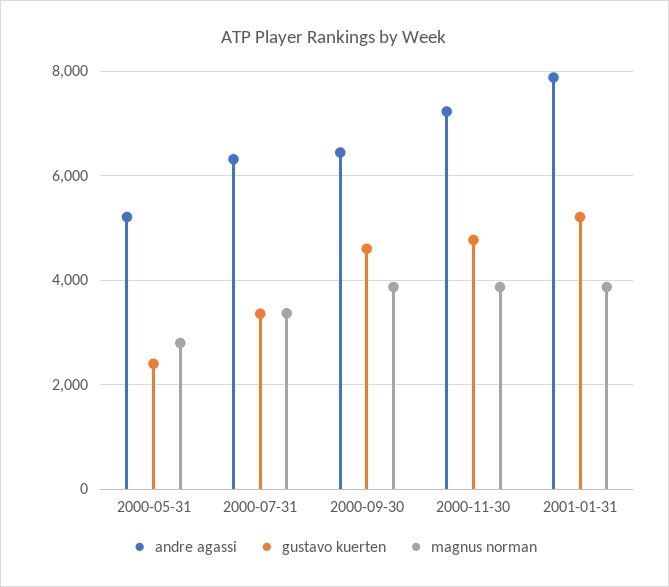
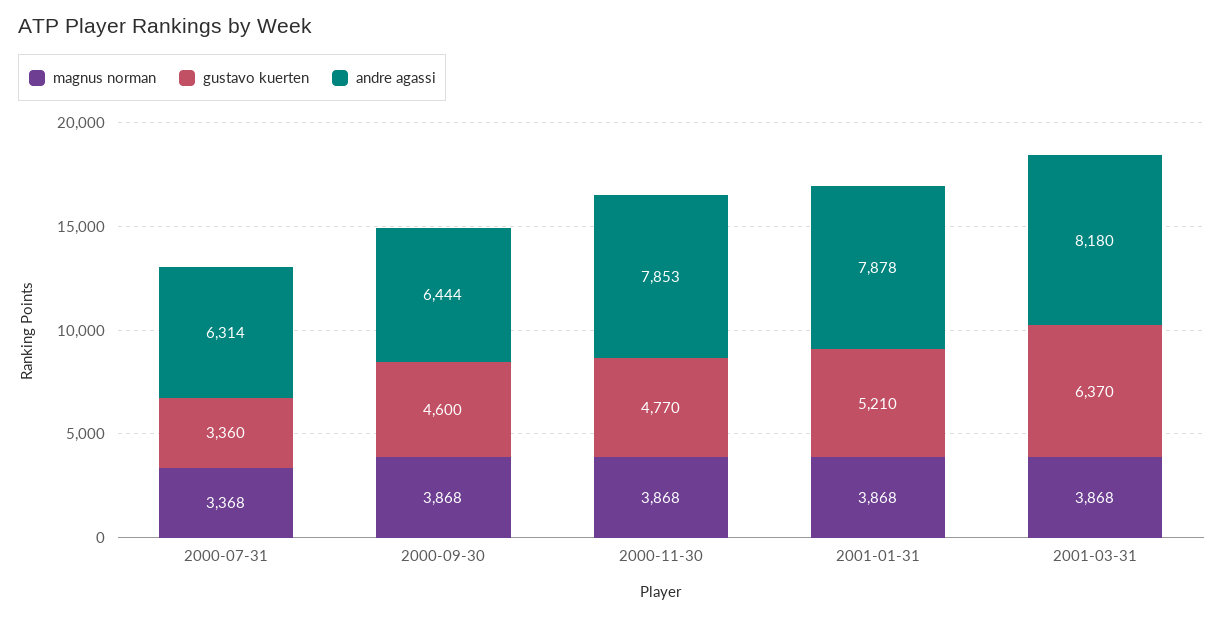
andre agassi, 2000-05-31: 5200 -> none
gustavo kuerten, 2000-05-31: 2400 -> none
magnus norman, 2000-05-31: 2800 -> none
andre agassi, 2000-11-30: 7200 -> 7853
magnus norman, 2001-03-31: none -> 3868
gustavo kuerten, 2001-03-31: none -> 6370
andre agassi, 2001-03-31: none -> 8180

